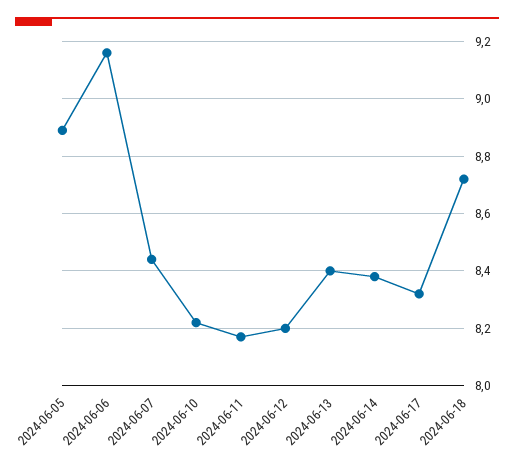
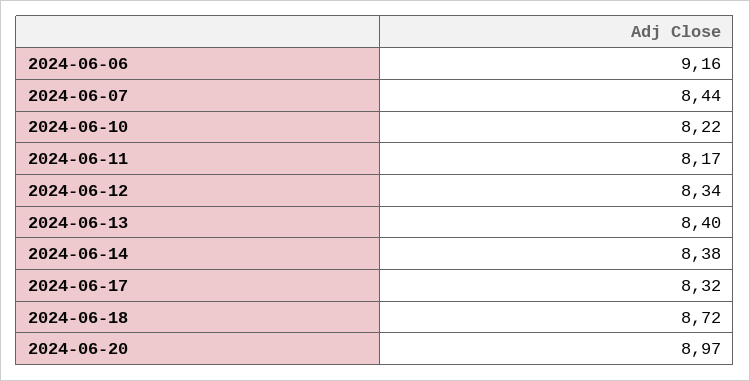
2024-06-05: 8.9 -> none
2024-06-12: 8.2 -> 8.34
2024-06-20: none -> 8.97

